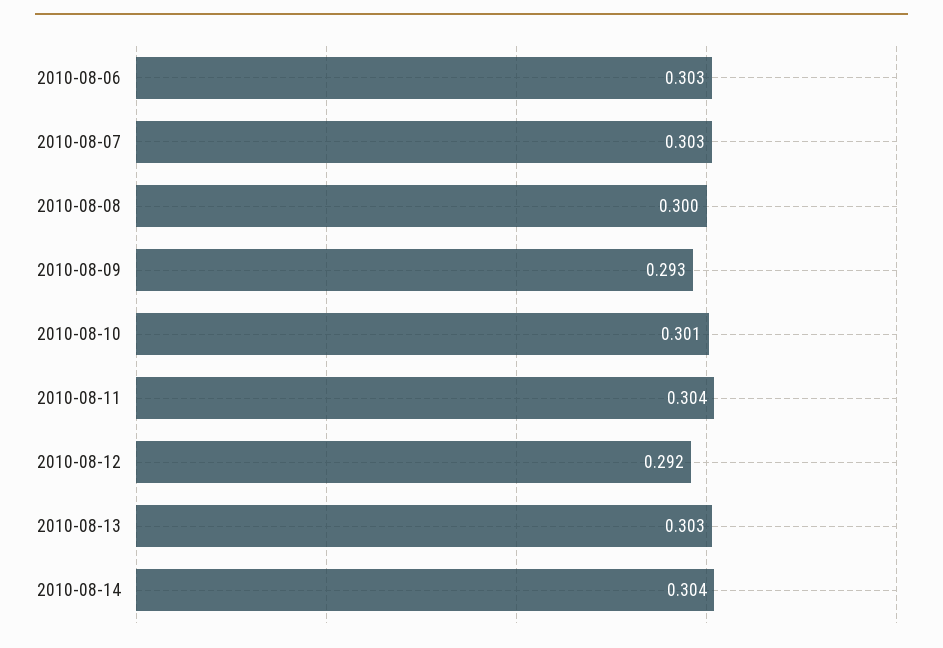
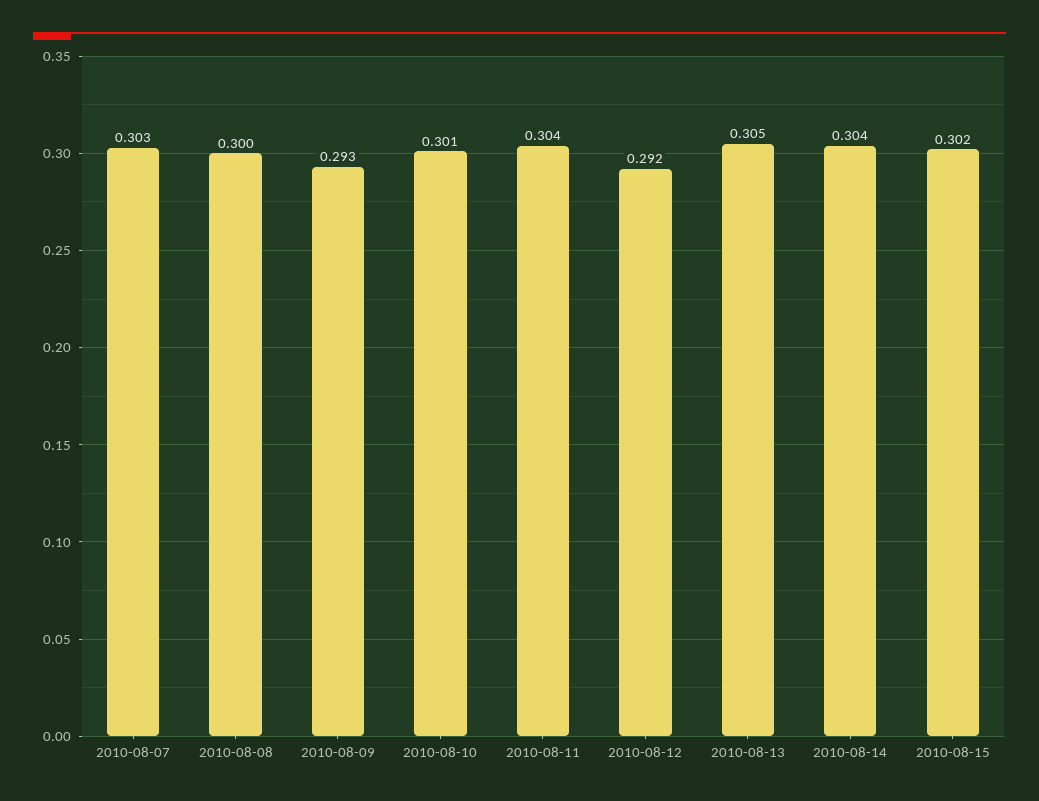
2010-08-06: 0.303 -> none
2010-08-13: 0.303 -> 0.305
2010-08-15: none -> 0.302

